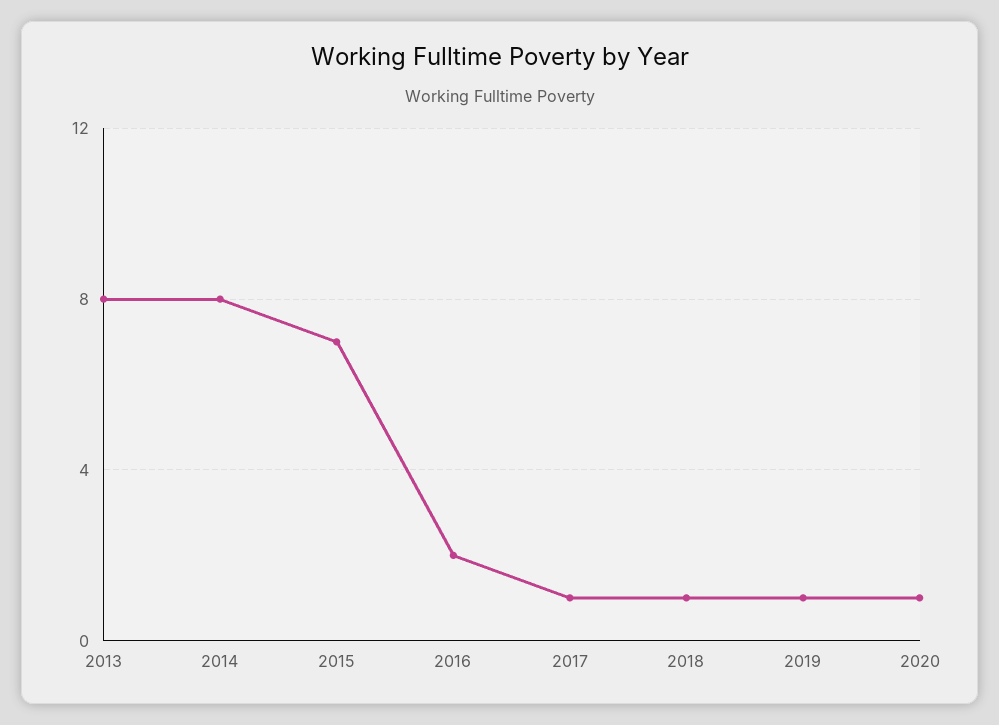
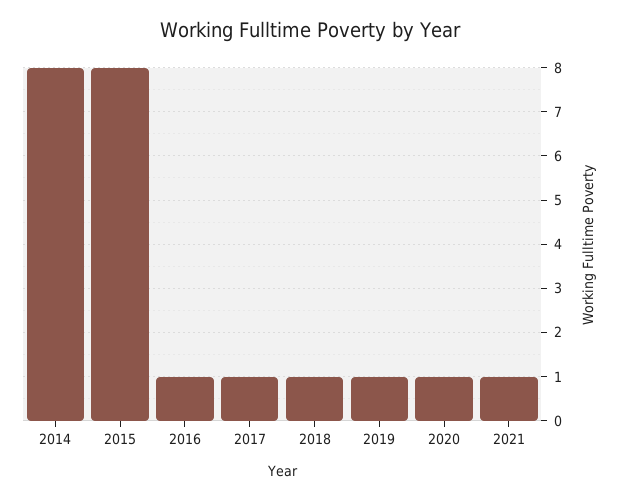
2013: 8 -> none
2015: 7 -> 8
2016: 2 -> 1
2021: none -> 1

